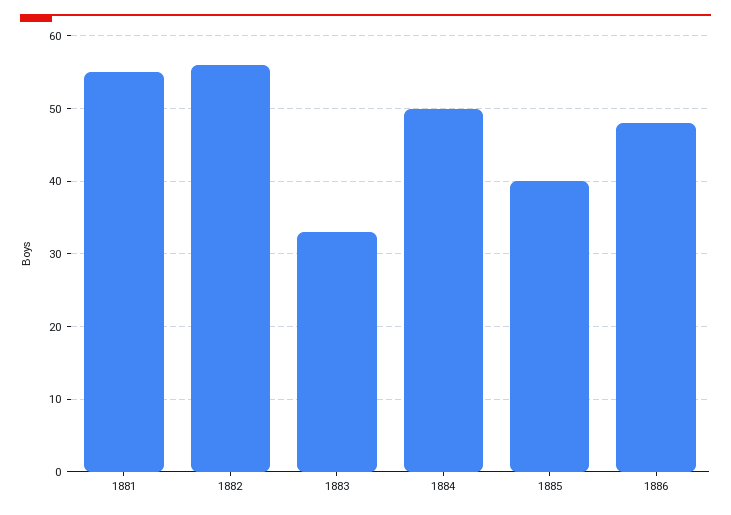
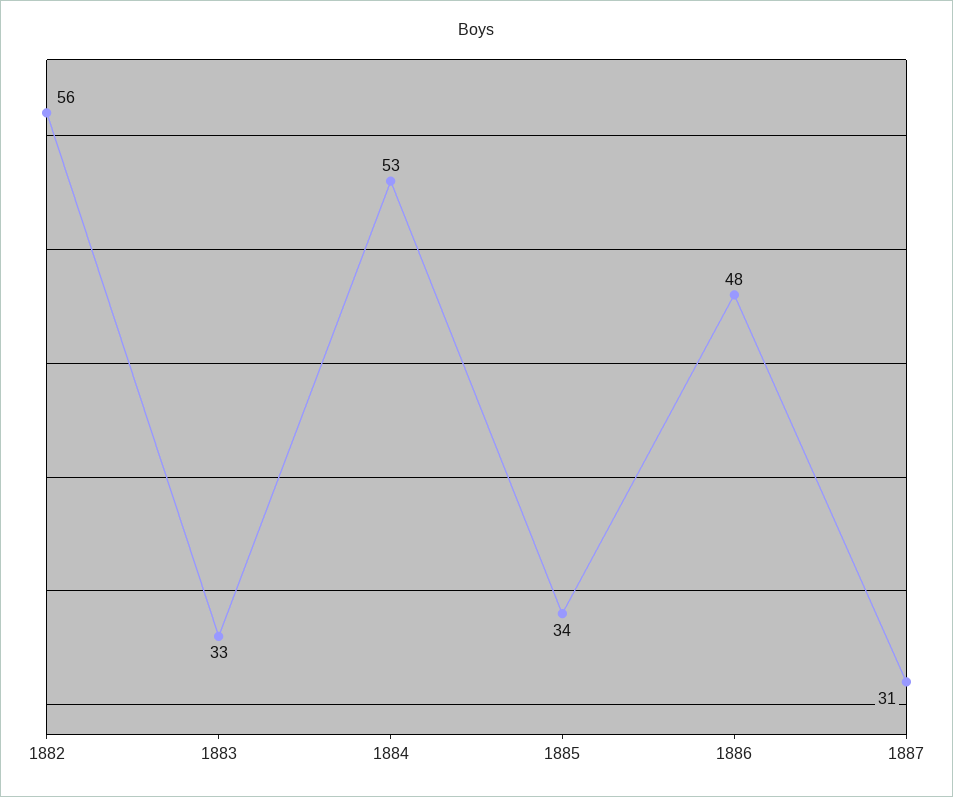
1881: 55 -> none
1884: 50 -> 53
1885: 40 -> 34
1887: none -> 31

